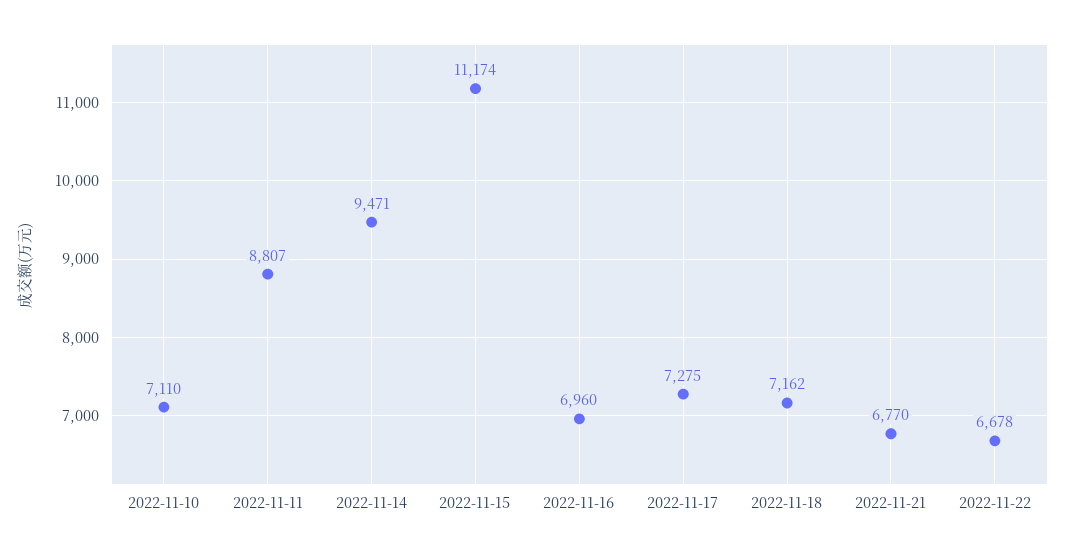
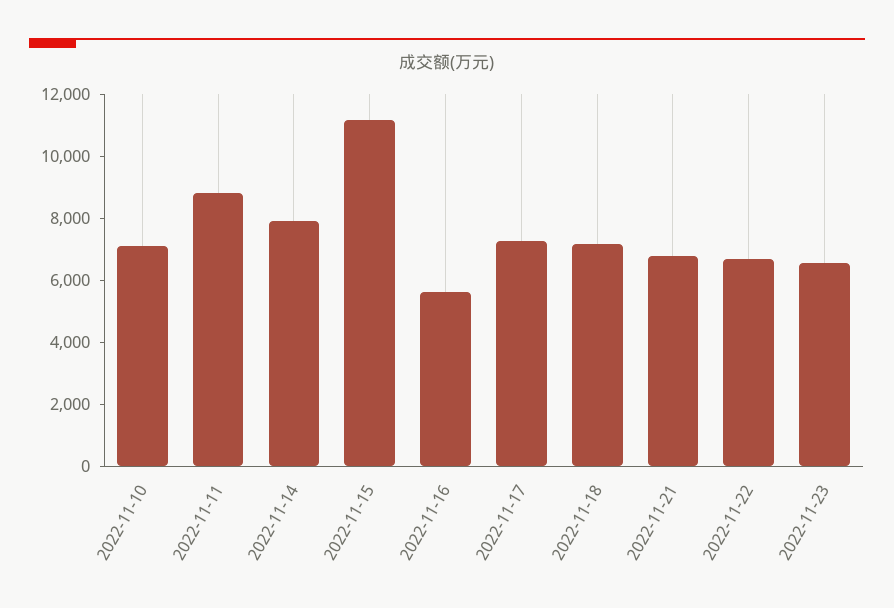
2022-11-14: 9471 -> 8000
2022-11-16: 6960 -> 5500
2022-11-23: none -> 6500

